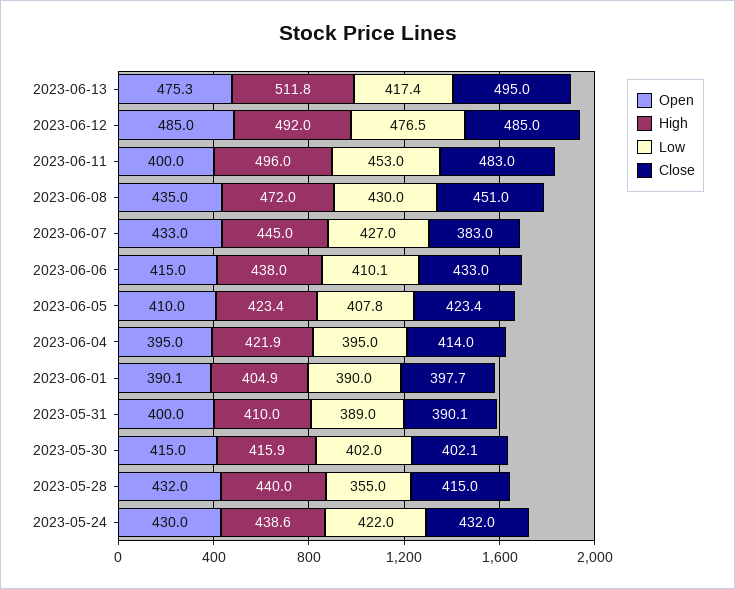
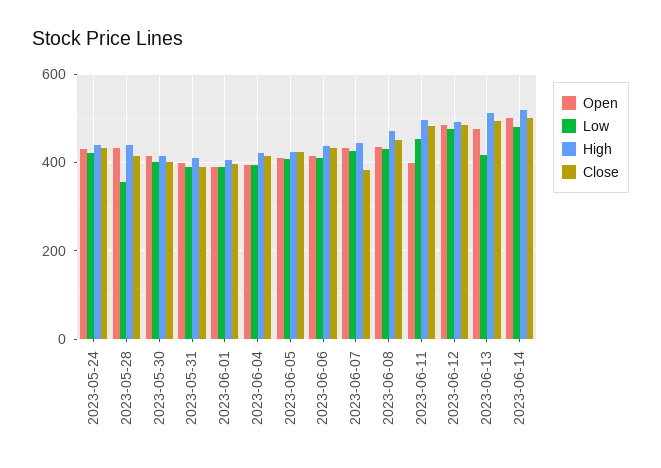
Open, 2023-06-14: none -> 500
Low, 2023-06-14: none -> 480
High, 2023-06-14: none -> 520
Close, 2023-06-14: none -> 500

